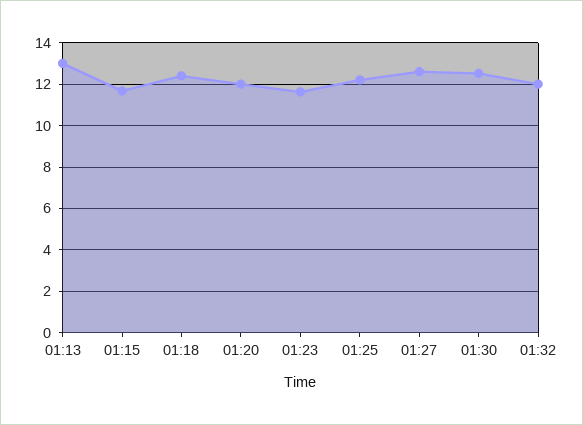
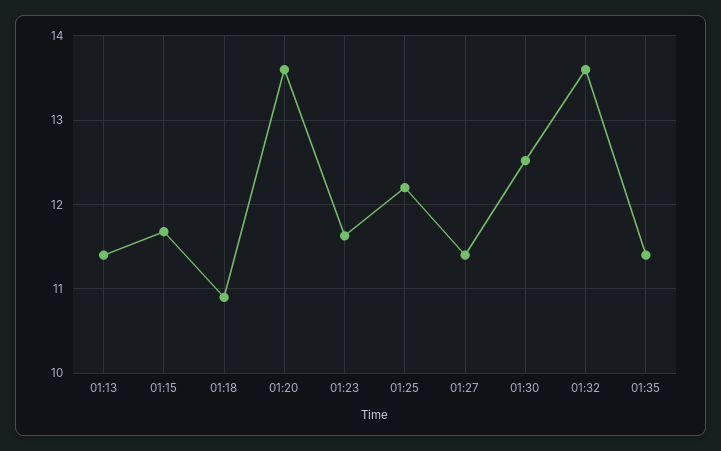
01:13: 13 -> 11.4
01:18: 12.5 -> 10.9
01:20: 12 -> 13.6
01:27: 12.5 -> 11.4
01:32: 12 -> 13.6
01:35: none -> 11.4

